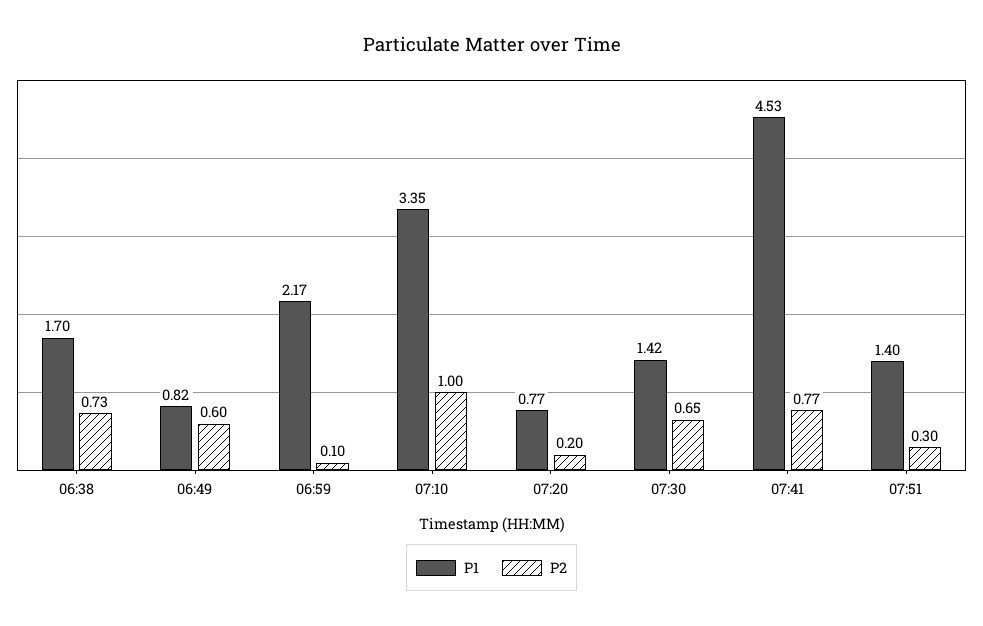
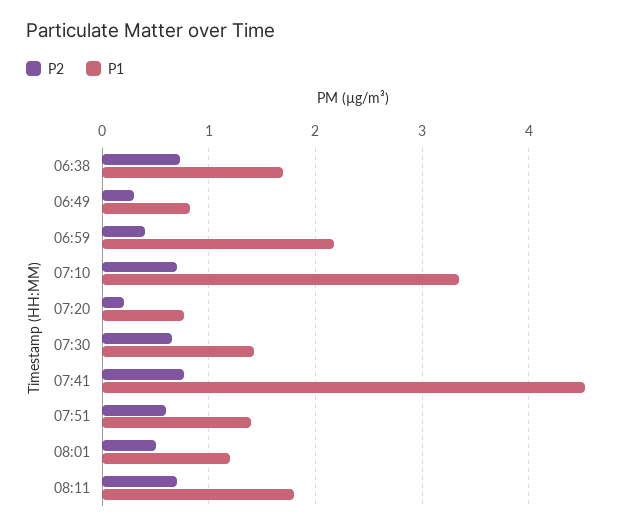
P2, 06:49: 0.6 -> 0.3
P2, 06:59: 0.1 -> 0.4
P2, 07:10: 1 -> 0.7
P2, 07:51: 0.3 -> 0.6
P2, 08:01: none -> 0.5
P1, 08:01: none -> 1.2
P2, 08:11: none -> 0.7
P1, 08:11: none -> 1.8

